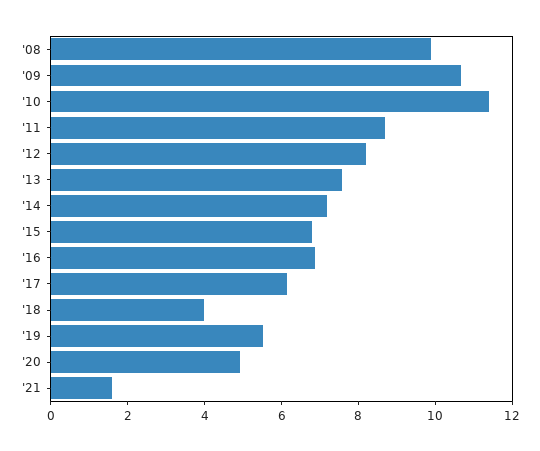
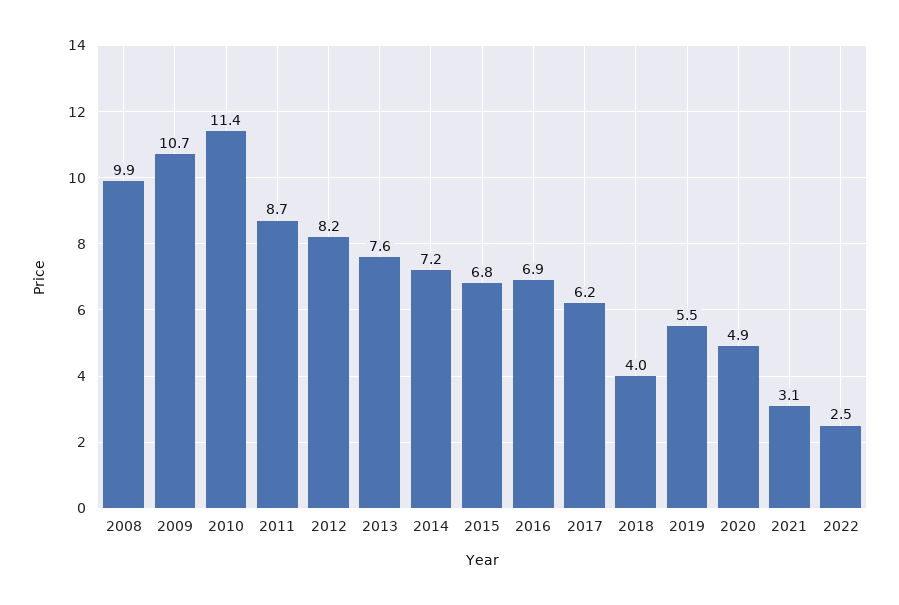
'21: 1.5 -> 3.1
2022: none -> 2.5

